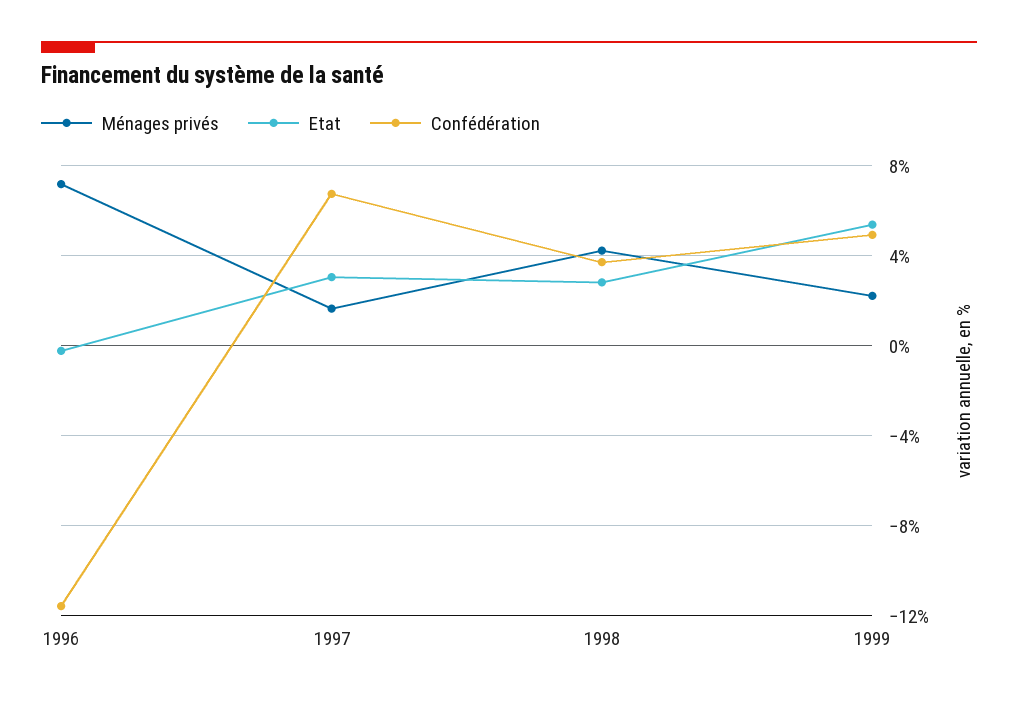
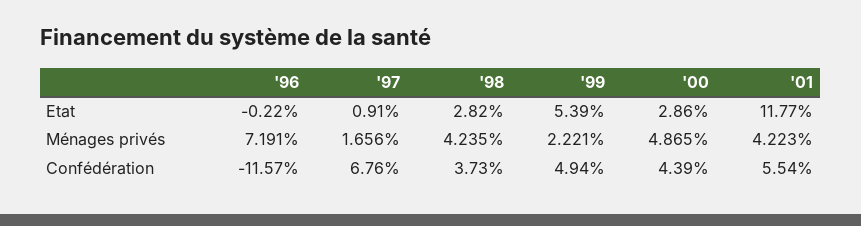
Etat, 1997: 3 -> 0.91
Etat, '00: none -> 2.86
Etat, '01: none -> 11.77
Ménages privés, '00: none -> 4.865
Ménages privés, '01: none -> 4.223
Confédération, '00: none -> 4.39
Confédération, '01: none -> 5.54

